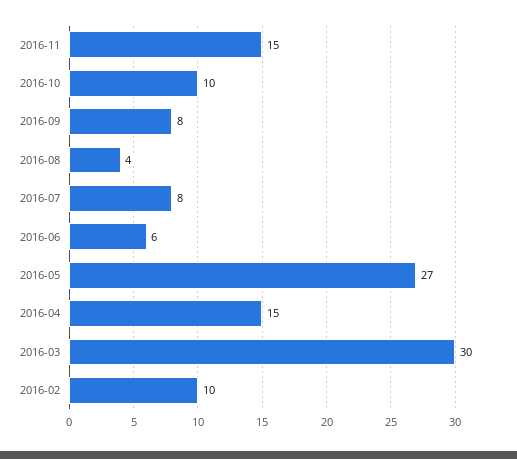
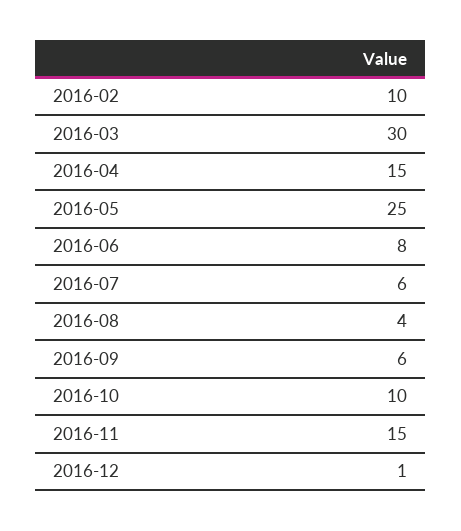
2016-09: 8 -> 6
2016-07: 8 -> 6
2016-06: 6 -> 8
2016-05: 27 -> 25
2016-12: none -> 1

